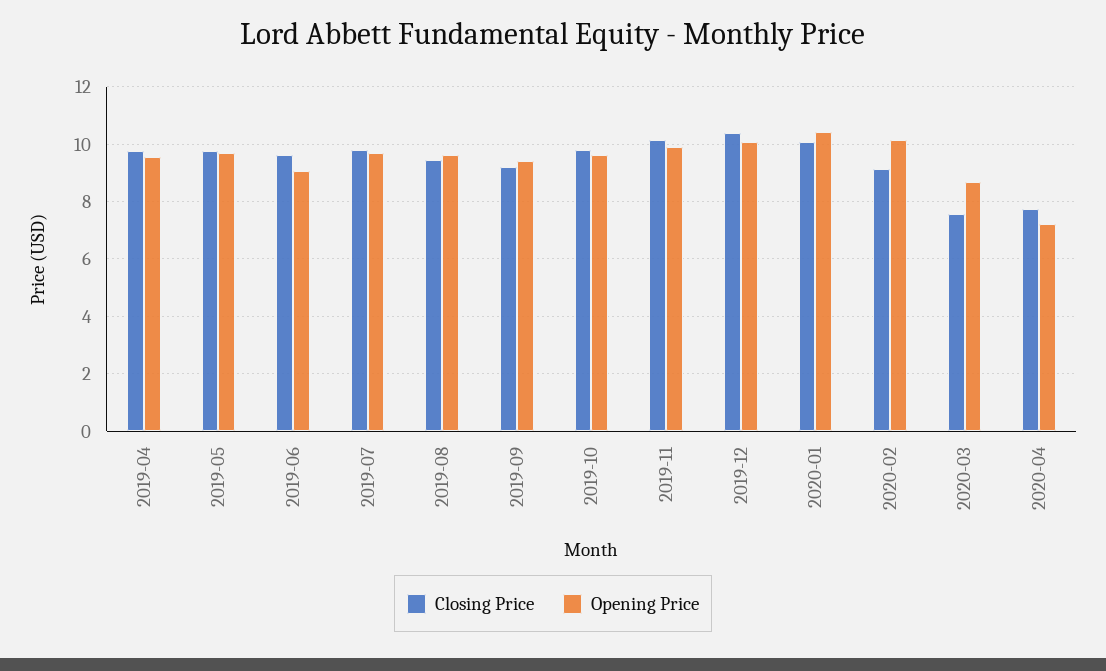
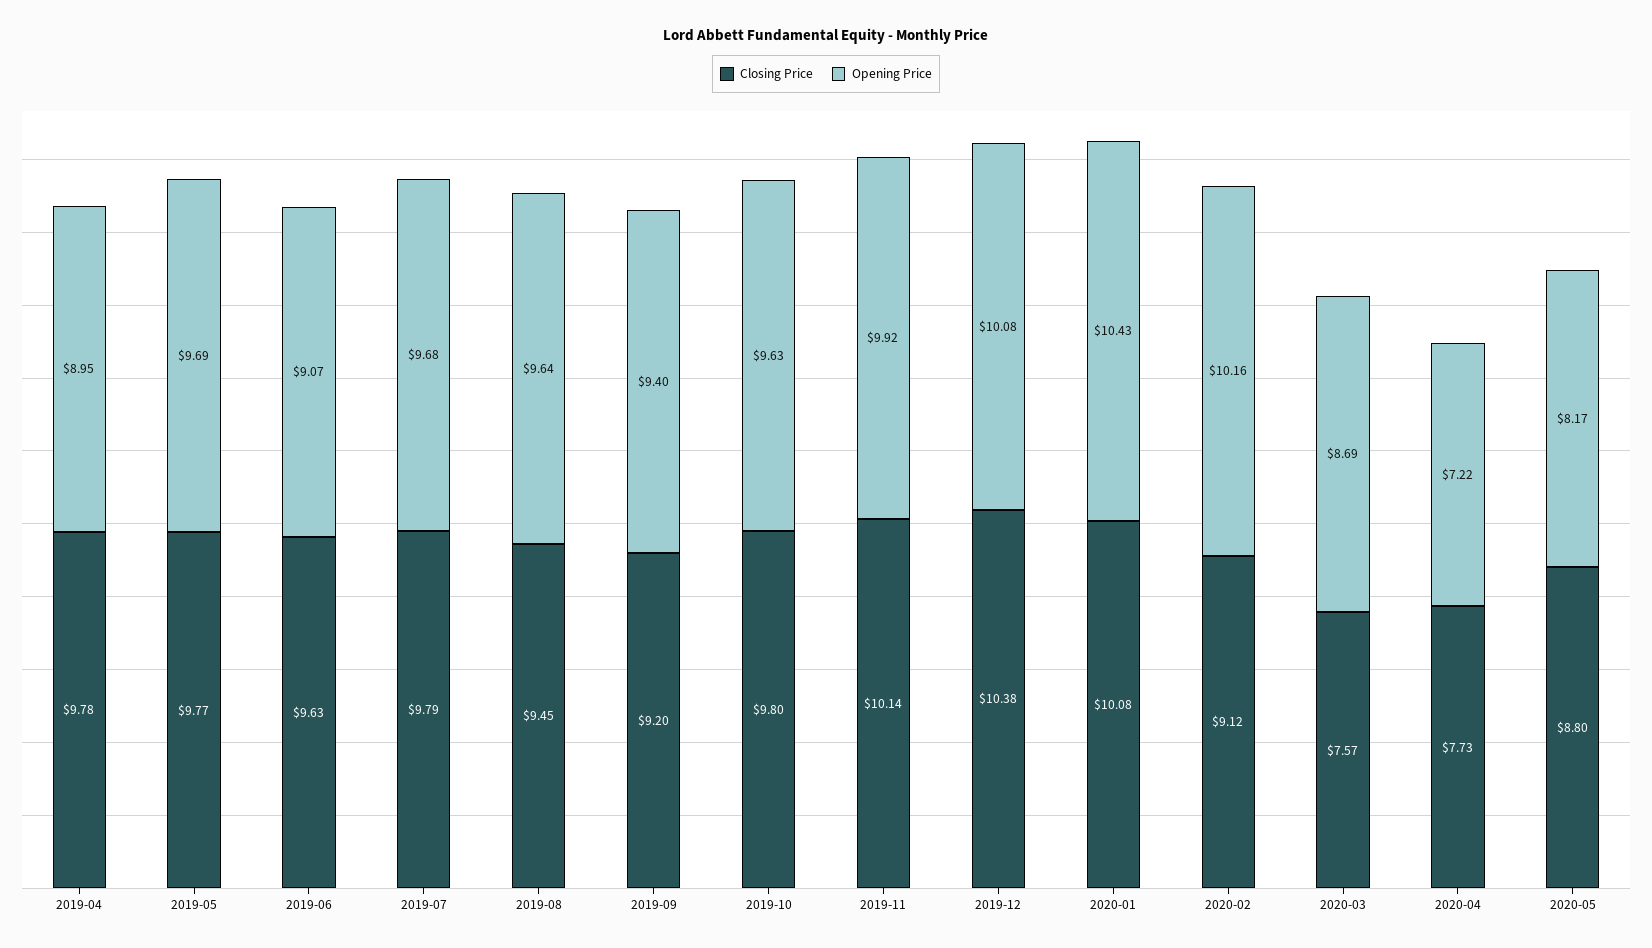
Opening Price, 2019-04: 9.5 -> 8.95
Closing Price, 2020-05: none -> 8.8
Opening Price, 2020-05: none -> 8.17

